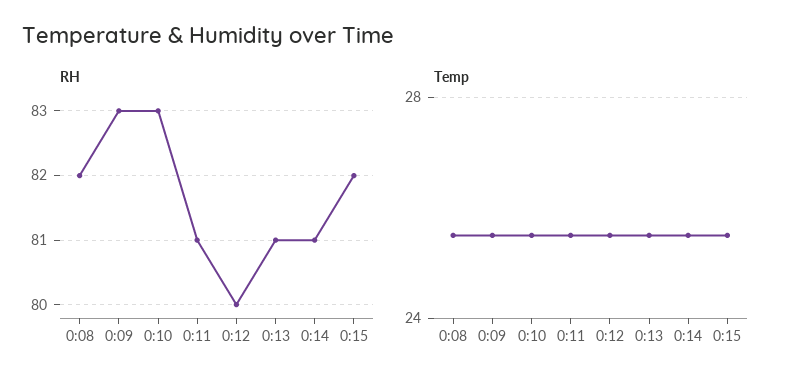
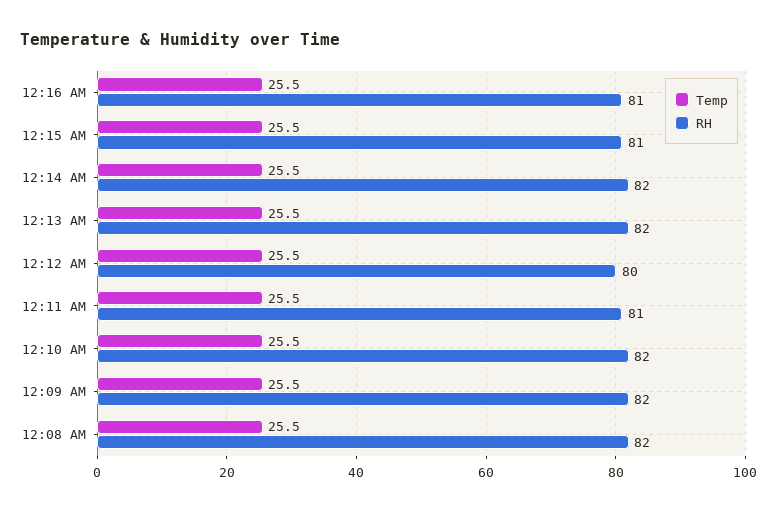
RH, 0:09: 83 -> 82
RH, 0:10: 83 -> 82
RH, 0:13: 81 -> 82
RH, 0:14: 81 -> 82
RH, 0:15: 82 -> 81
Temp, 12:16 AM: none -> 25.5
RH, 12:16 AM: none -> 81

